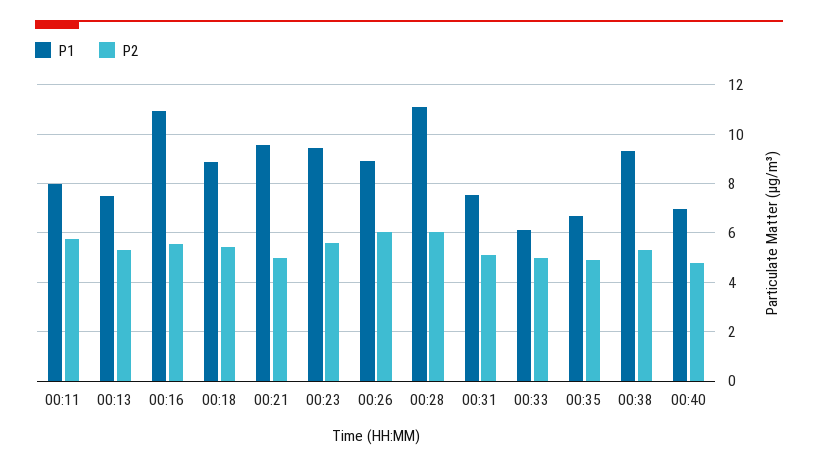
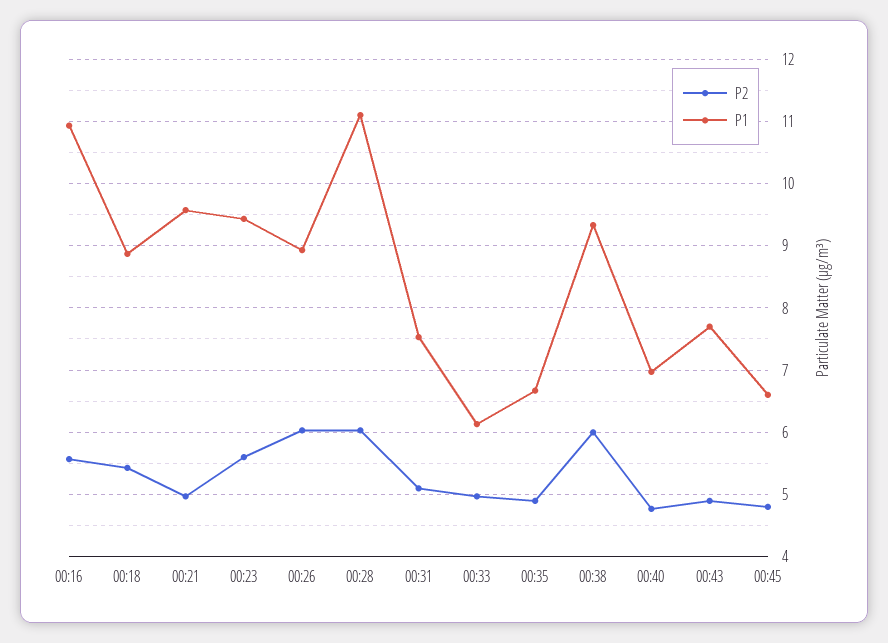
P1, 00:11: 8 -> none
P2, 00:11: 5.75 -> none
P1, 00:13: 7.5 -> none
P2, 00:13: 5.25 -> none
P2, 00:38: 5.25 -> 6
P2, 00:43: none -> 4.9
P1, 00:43: none -> 7.7
P2, 00:45: none -> 4.8
P1, 00:45: none -> 6.6

